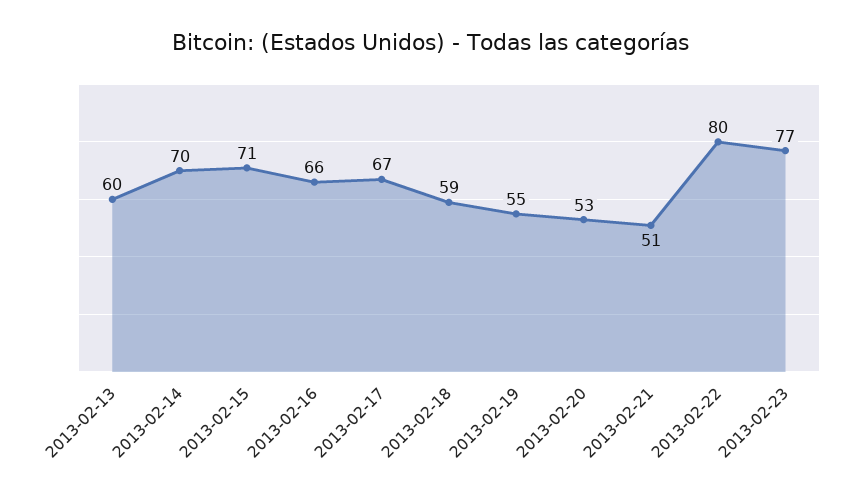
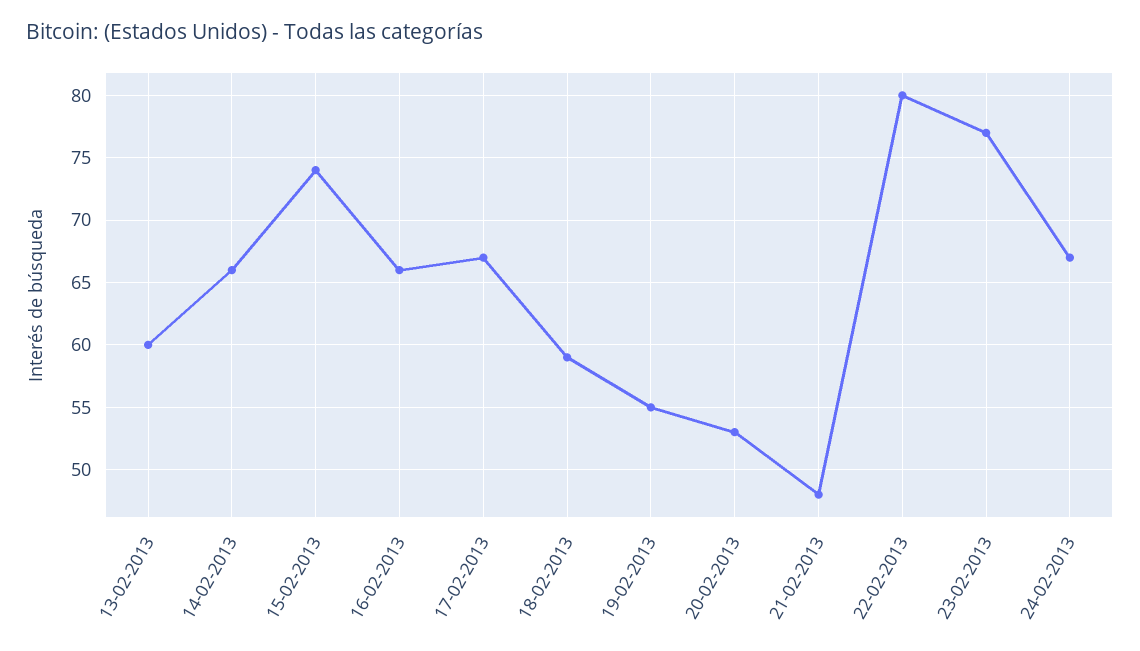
2013-02-14: 70 -> 66
2013-02-15: 71 -> 74
2013-02-21: 51 -> 48
24-02-2013: none -> 67

